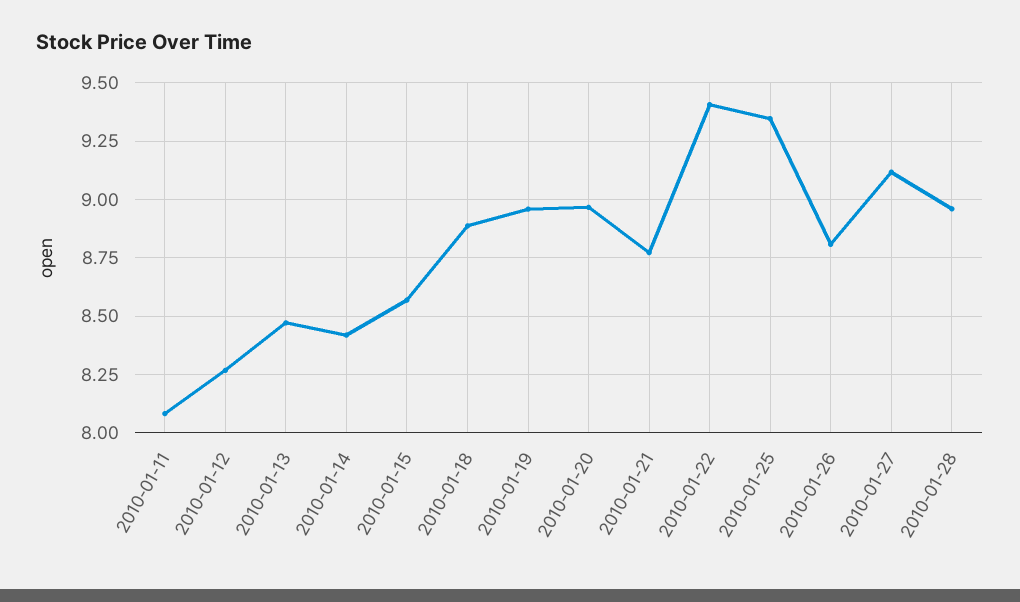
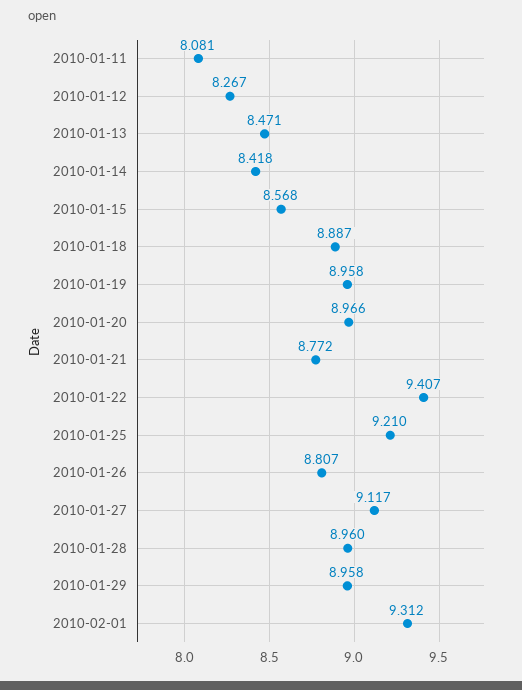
2010-01-25: 9.35 -> 9.21
2010-01-29: none -> 8.958
2010-02-01: none -> 9.312

